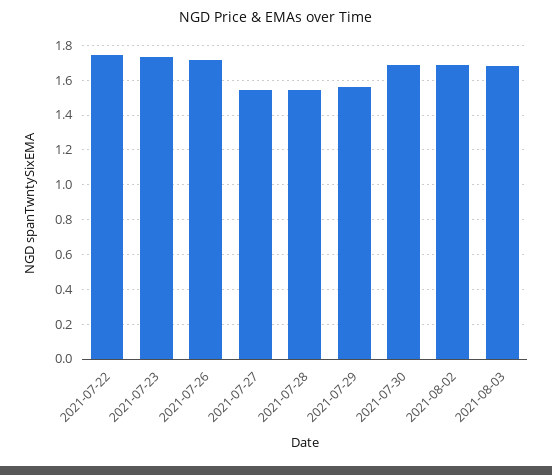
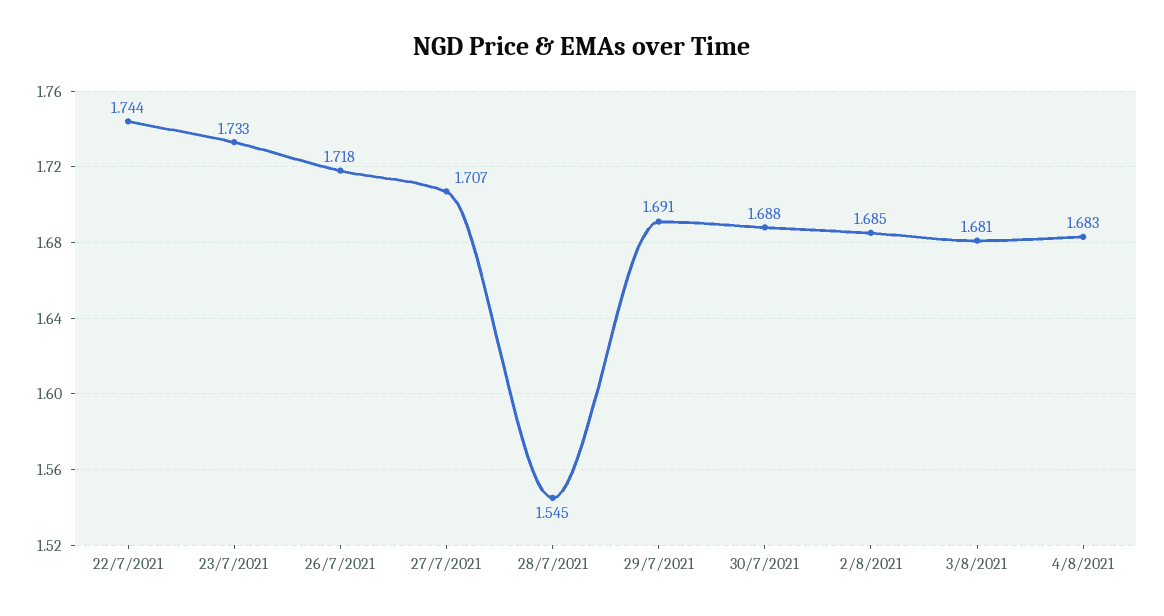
2021-07-27: 1.55 -> 1.707
2021-07-29: 1.55 -> 1.691
4/8/2021: none -> 1.683

